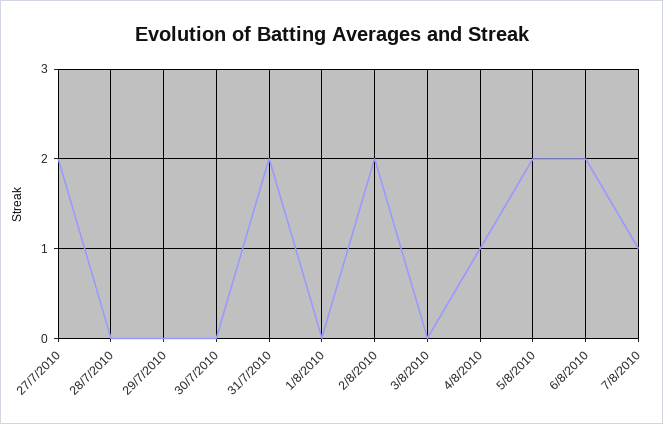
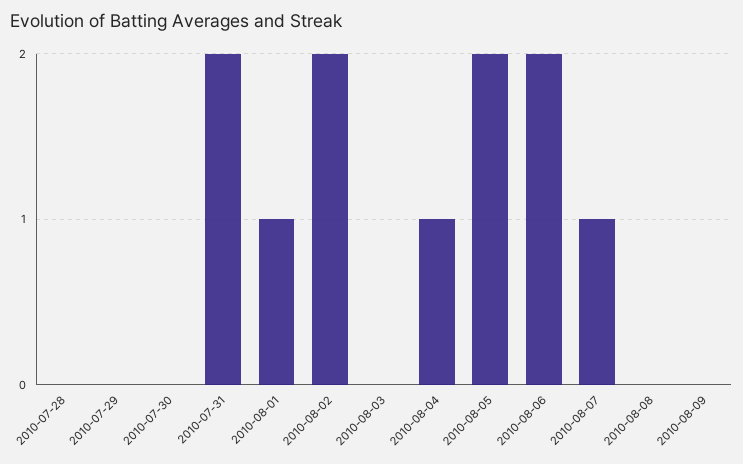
27/7/2010: 2 -> none
1/8/2010: 0 -> 1
2010-08-08: none -> 0
2010-08-09: none -> 0

